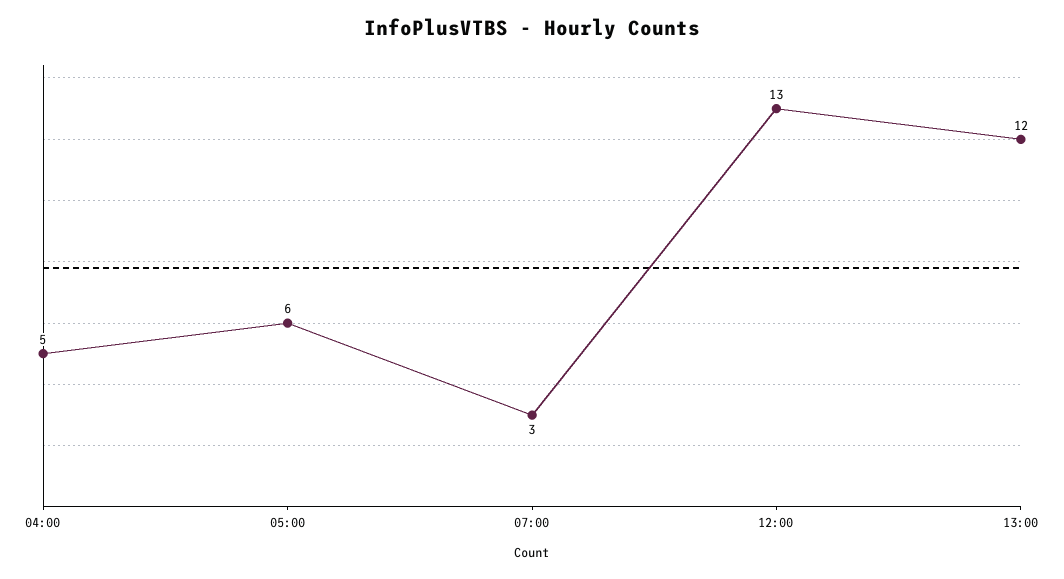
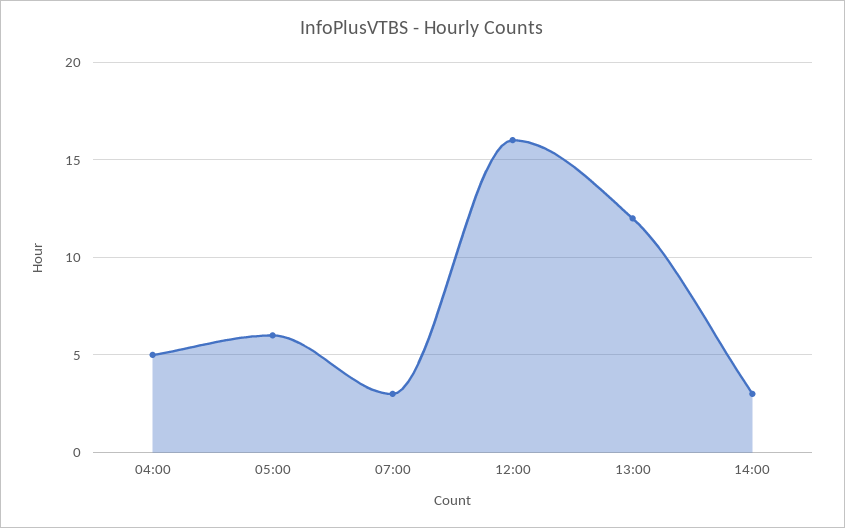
12:00: 13 -> 16
14:00: none -> 3

